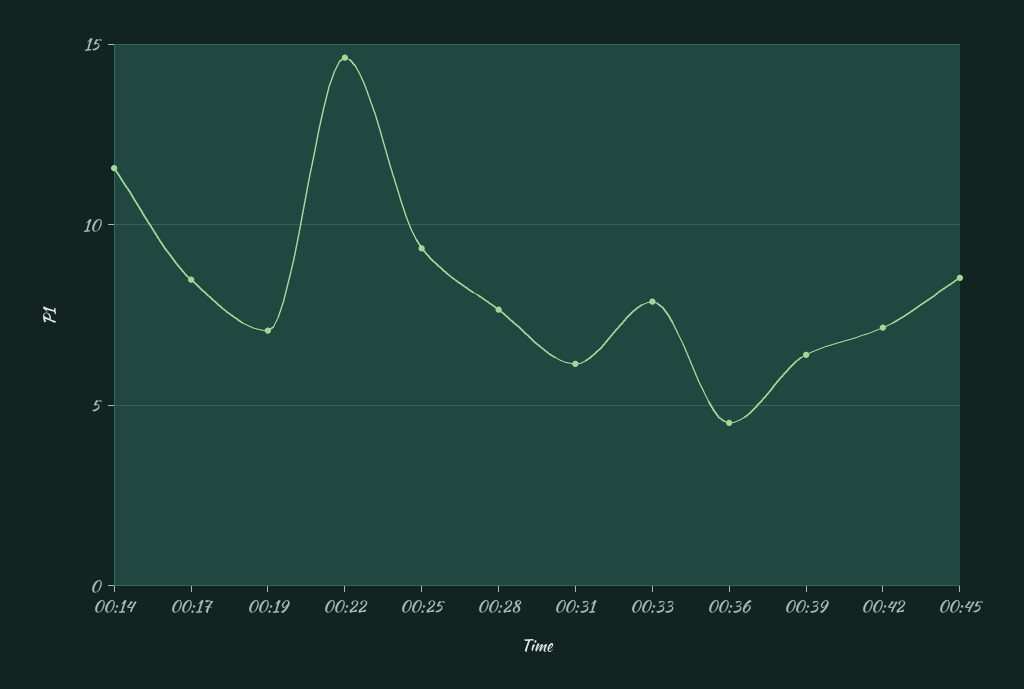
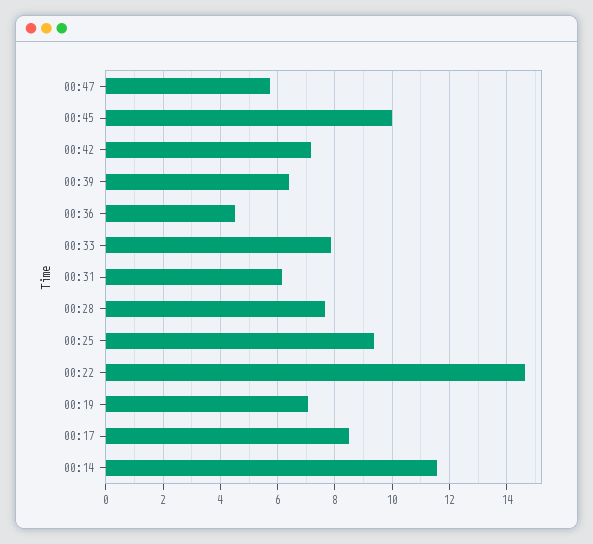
00:45: 8.5 -> 10
00:47: none -> 5.75

